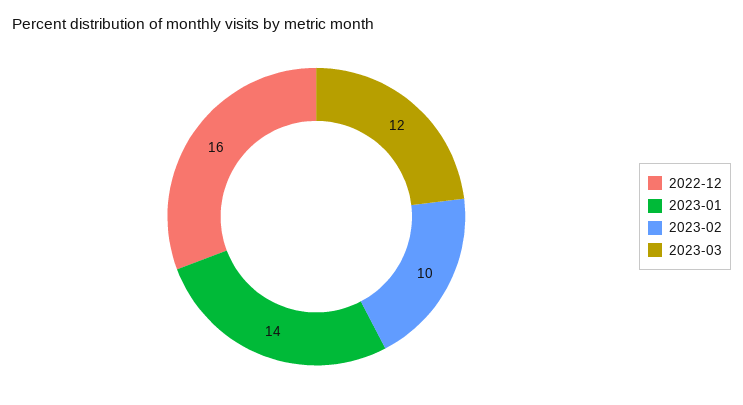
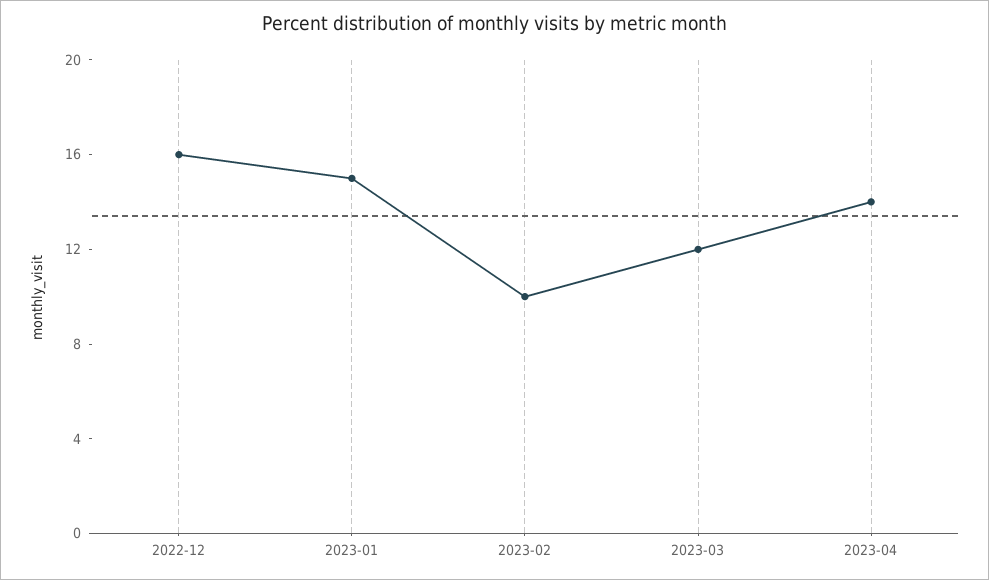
2023-01: 14 -> 15
2023-04: none -> 14

